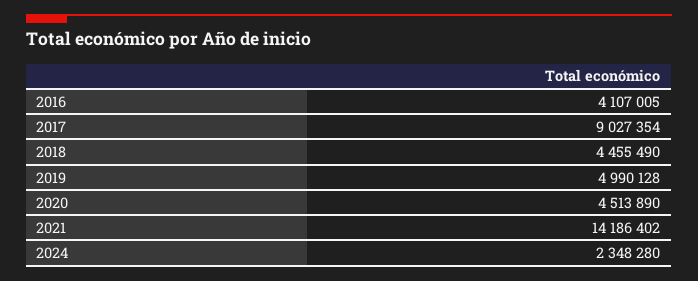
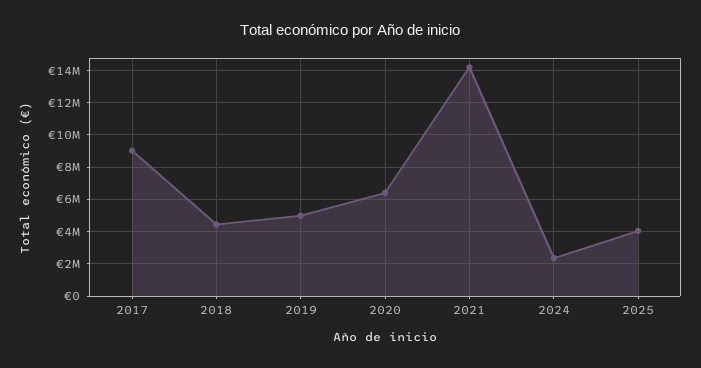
2016: 4107005 -> none
2020: 4513890 -> 6500000
2025: none -> 4000000

